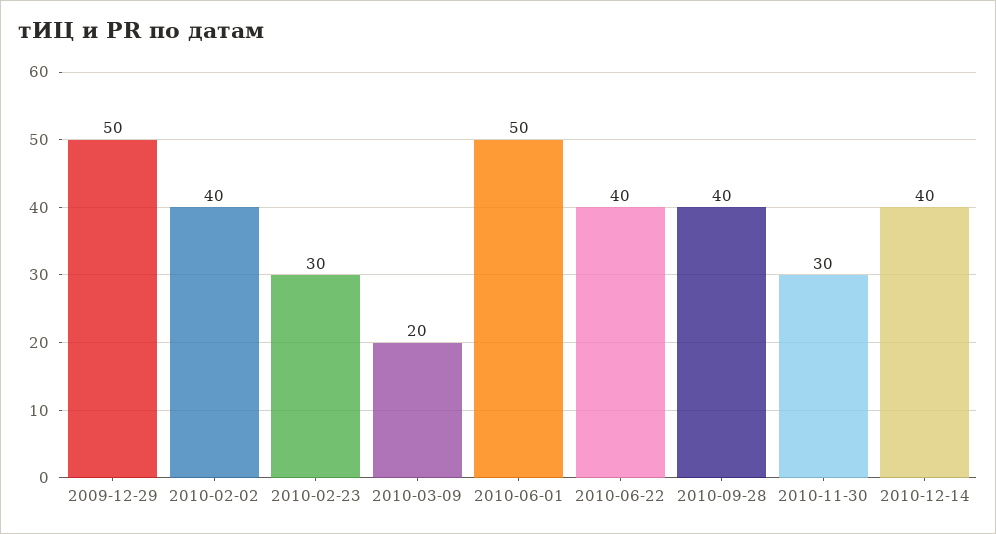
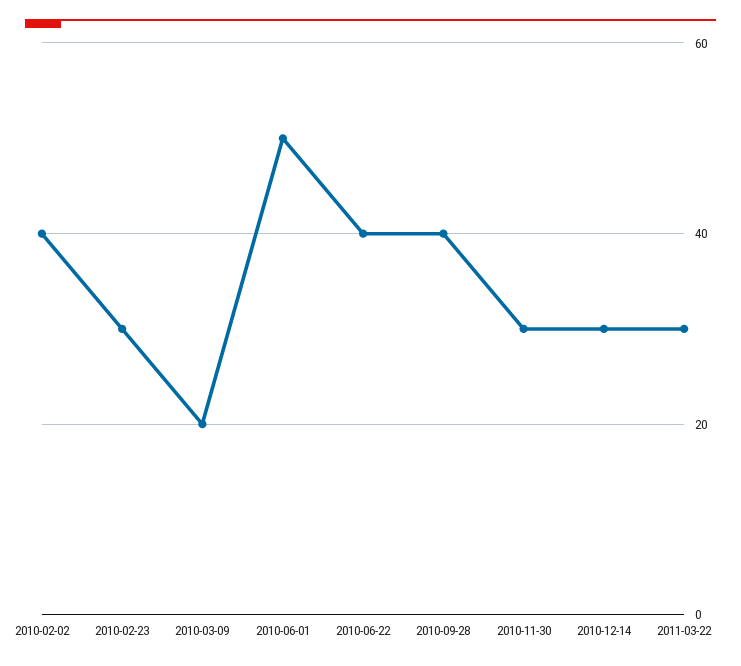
2009-12-29: 50 -> none
2010-12-14: 40 -> 30
2011-03-22: none -> 30

